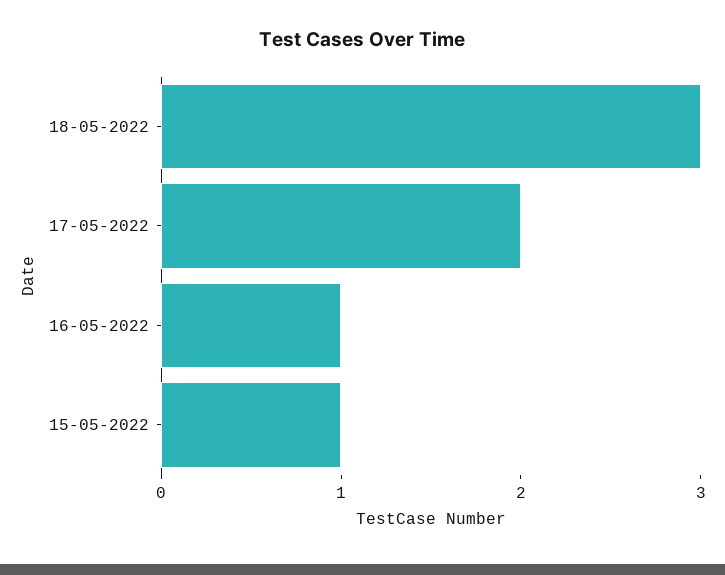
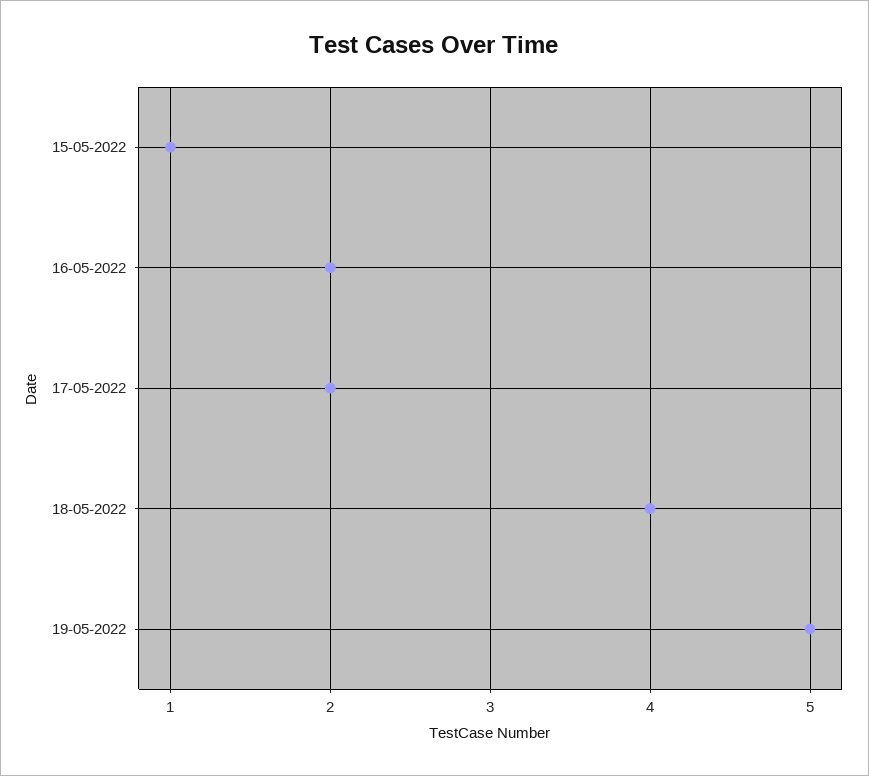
18-05-2022: 3 -> 4
16-05-2022: 1 -> 2
19-05-2022: none -> 5

